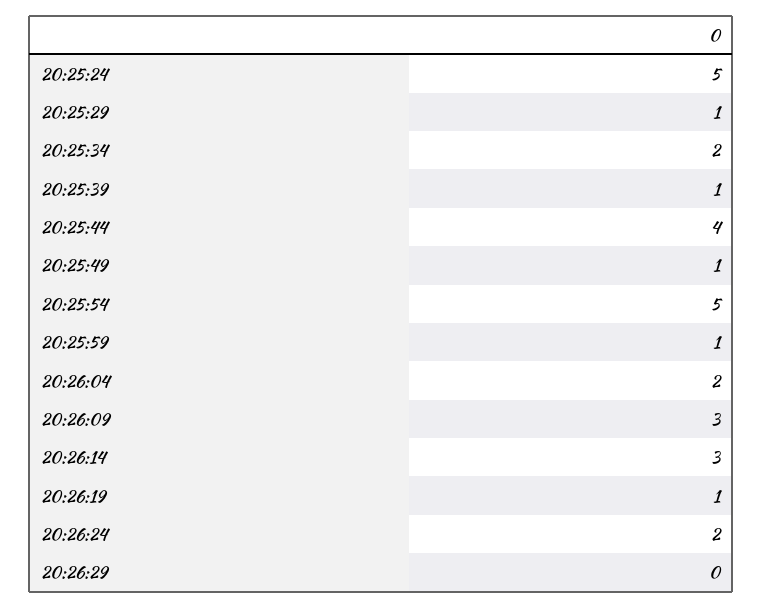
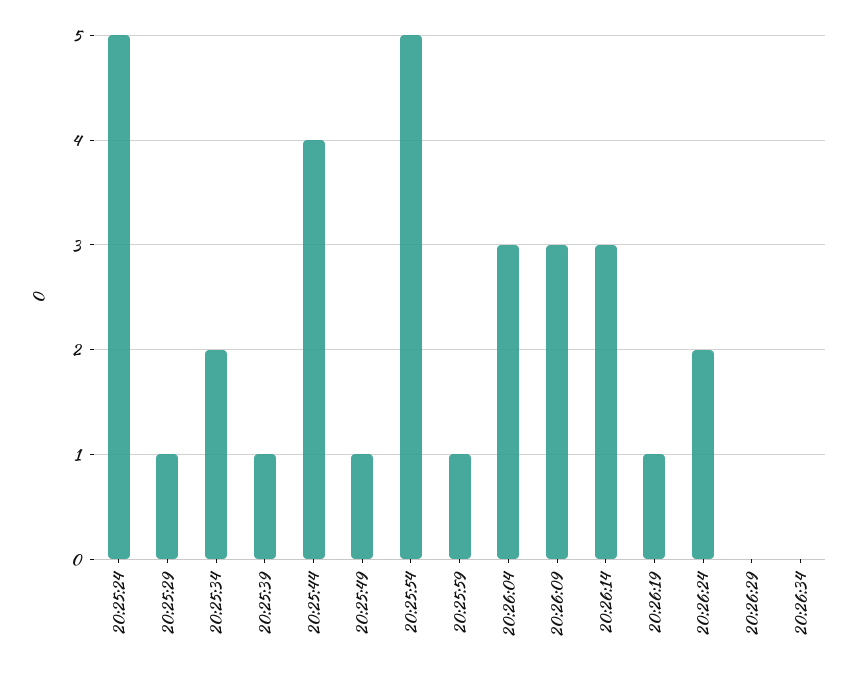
20:26:04: 2 -> 3
20:26:34: none -> 0

